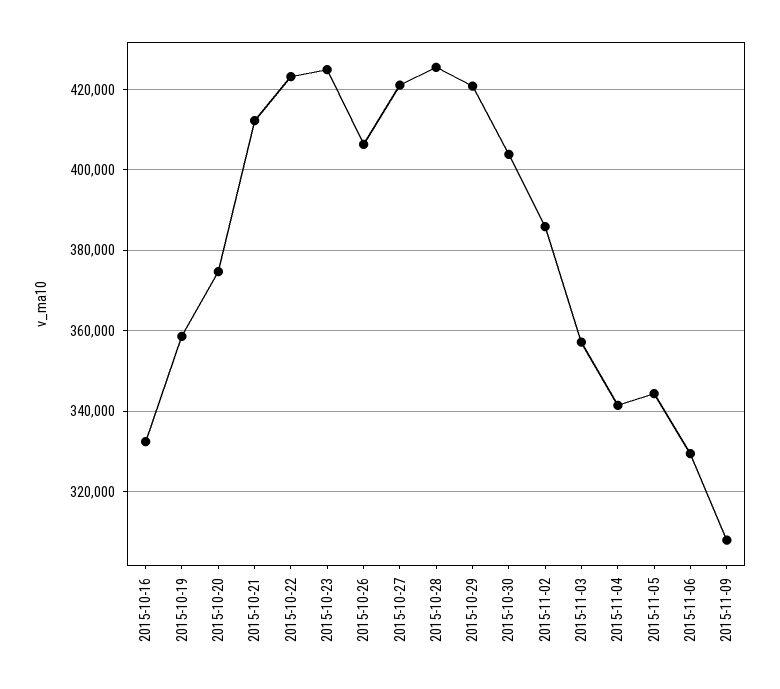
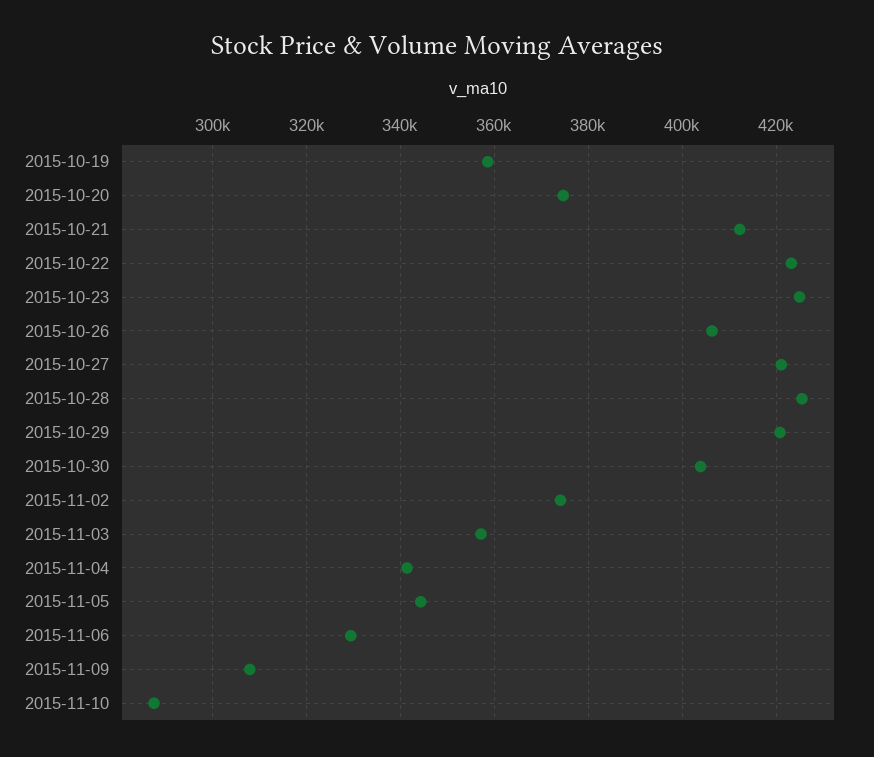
2015-10-16: 332000 -> none
2015-11-02: 386000 -> 374000
2015-11-10: none -> 288000

